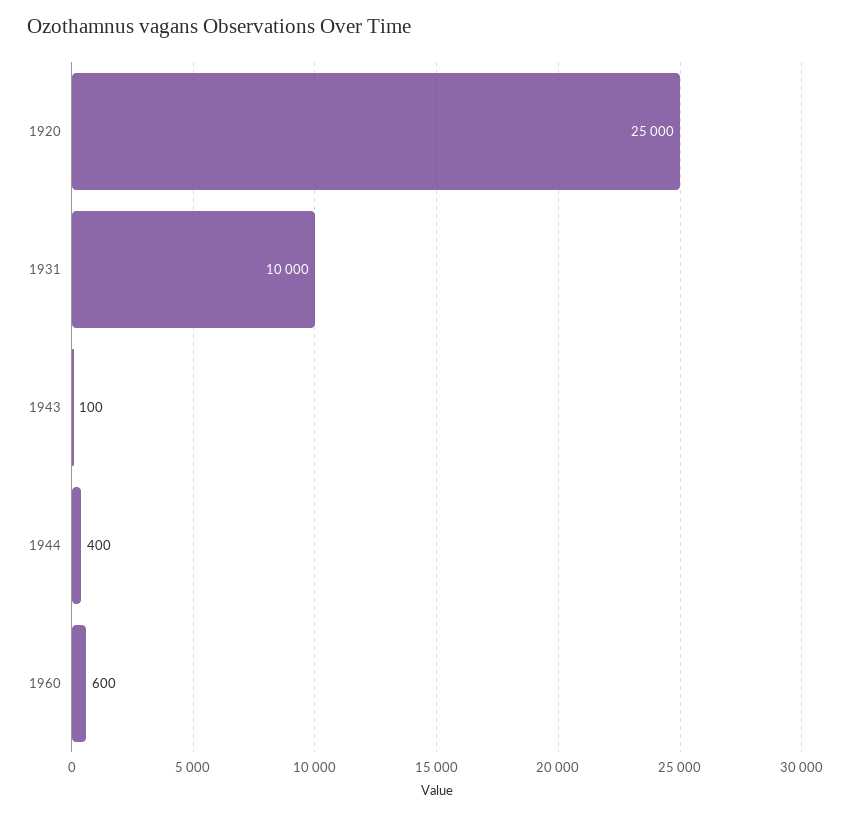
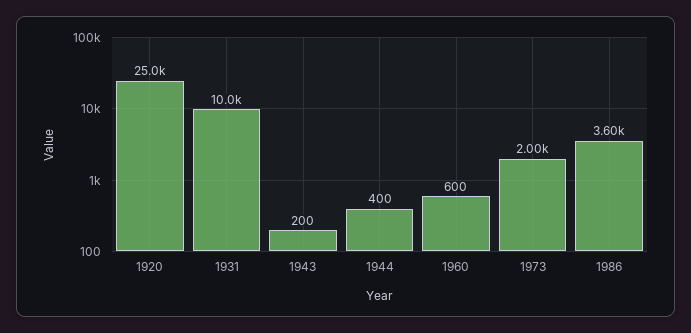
1943: 100 -> 200
1973: none -> 2000
1986: none -> 3600

